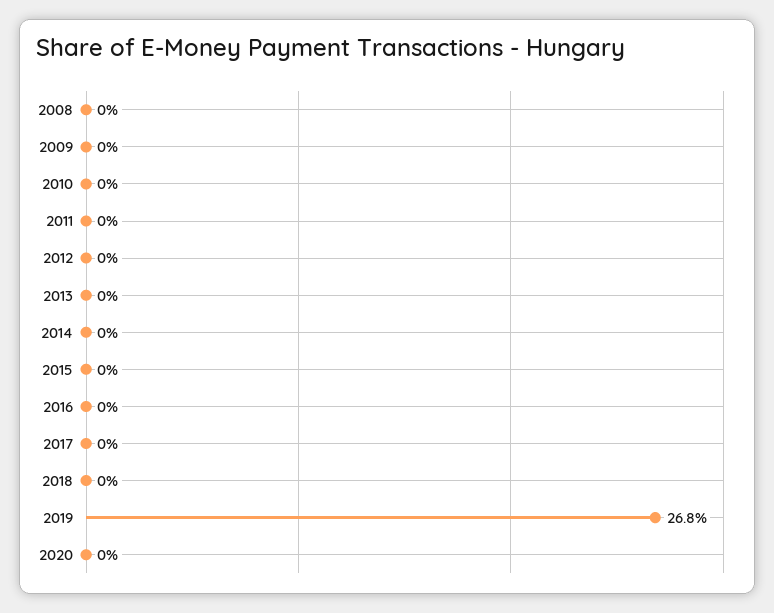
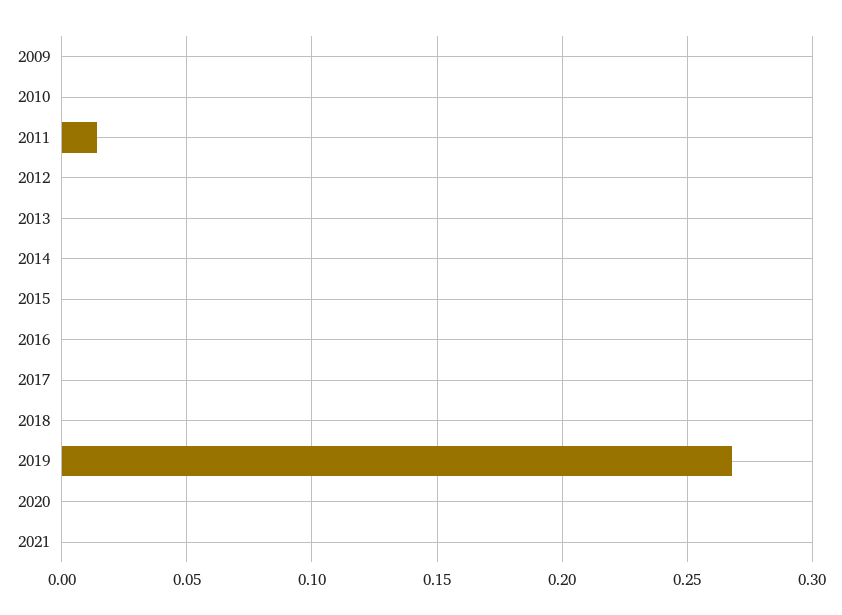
2008: 0 -> none
2011: 0 -> 0.015
2021: none -> 0

